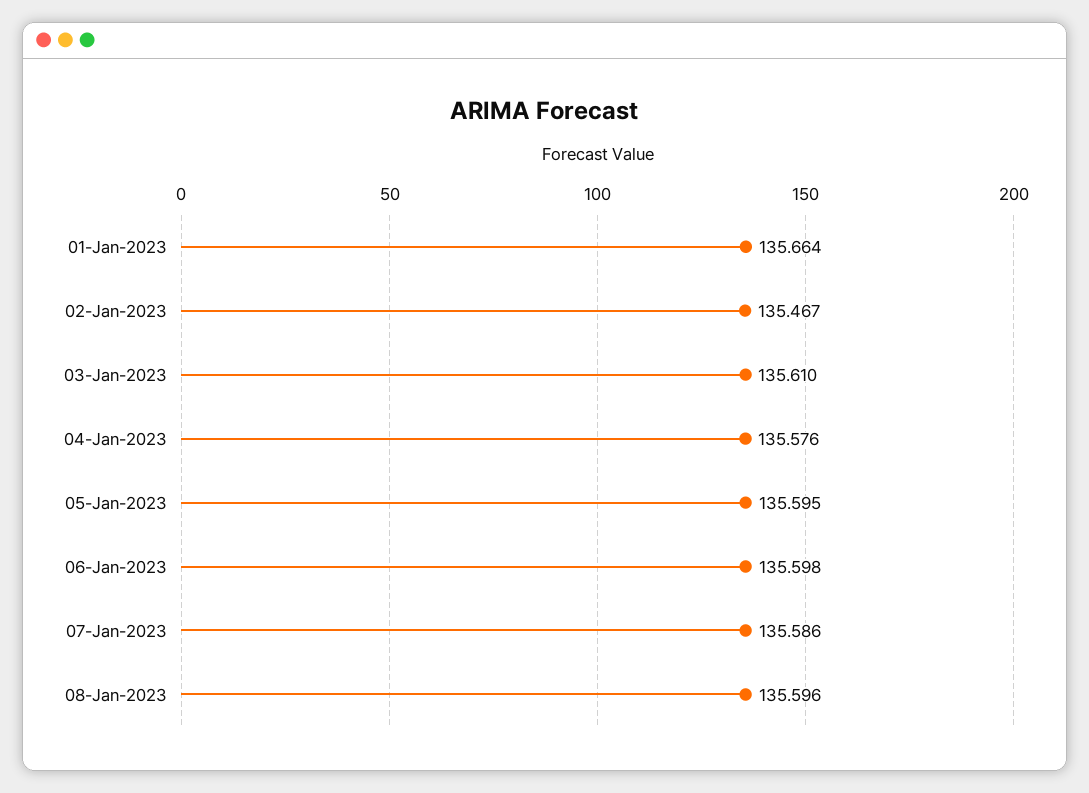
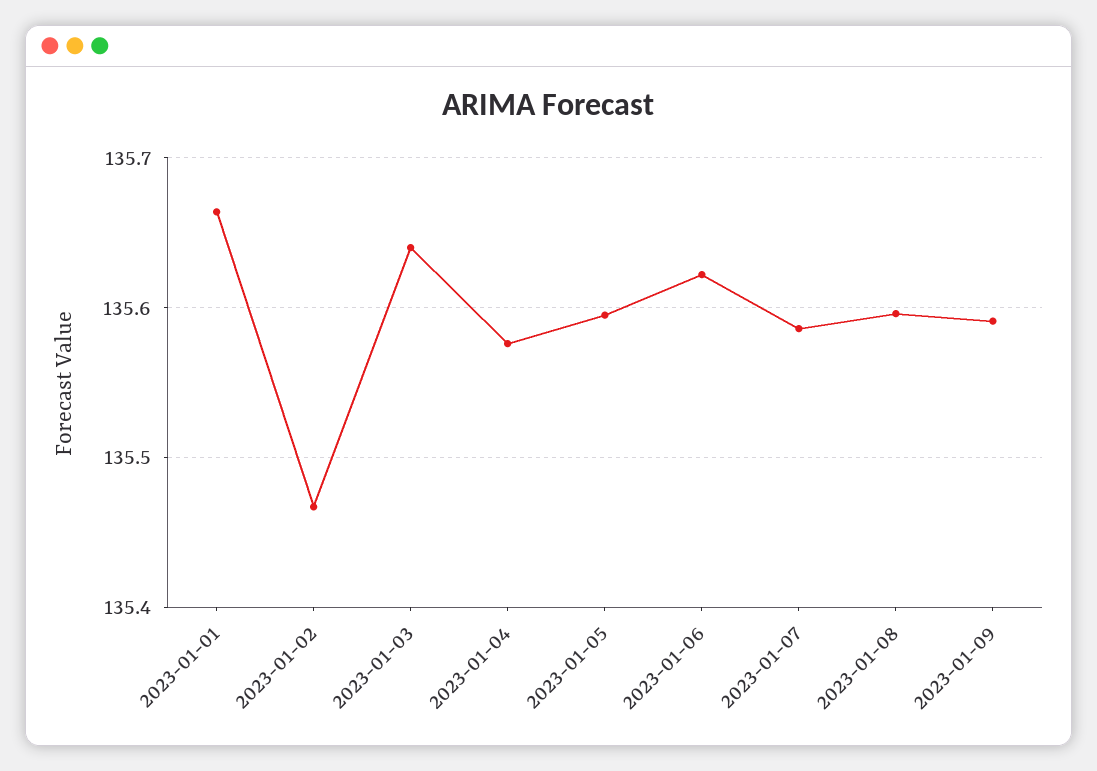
03-Jan-2023: 135.61 -> 135.64
06-Jan-2023: 135.598 -> 135.62
2023-01-09: none -> 135.59

